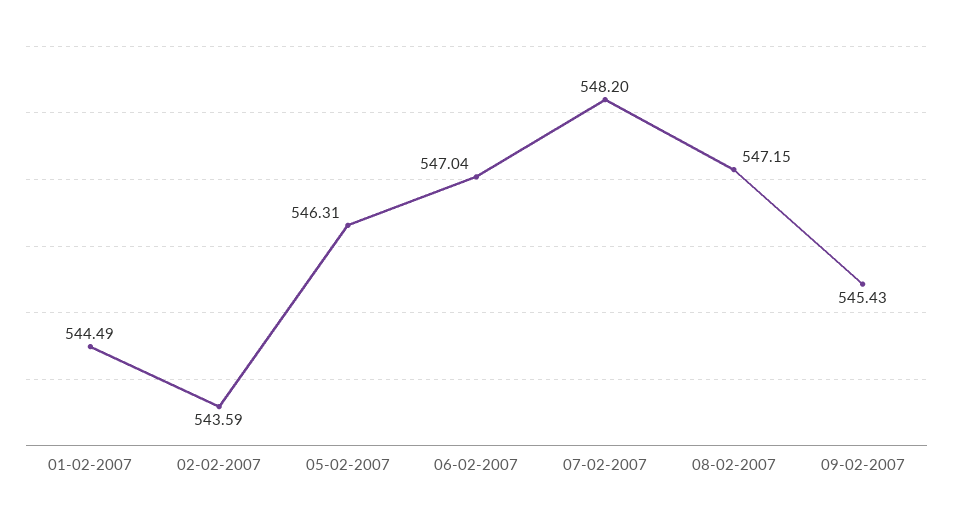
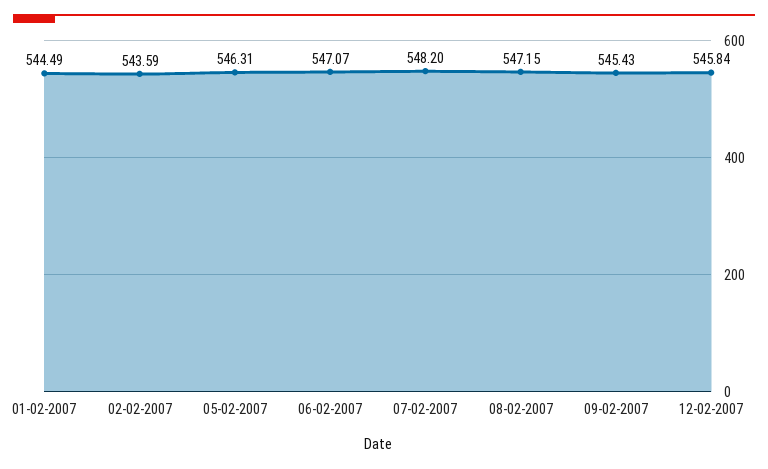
06-02-2007: 547.04 -> 547.07
12-02-2007: none -> 545.84

